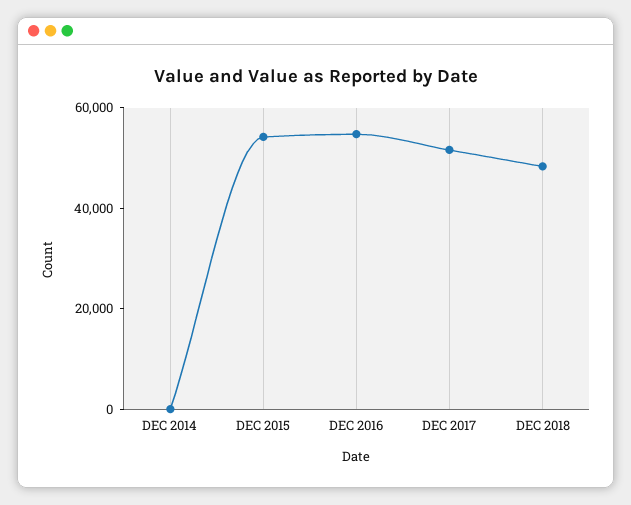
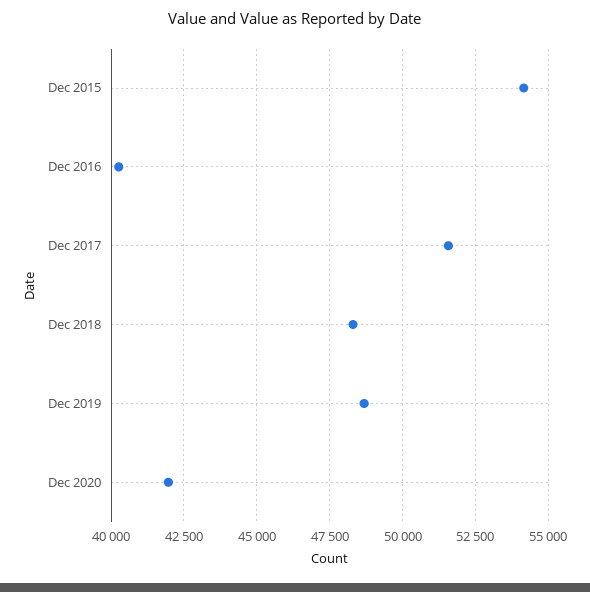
DEC 2014: 0 -> none
DEC 2016: 55000 -> 40250
Dec 2019: none -> 48750
Dec 2020: none -> 42000

